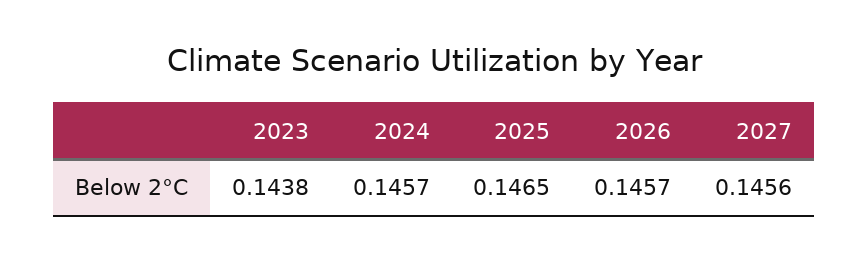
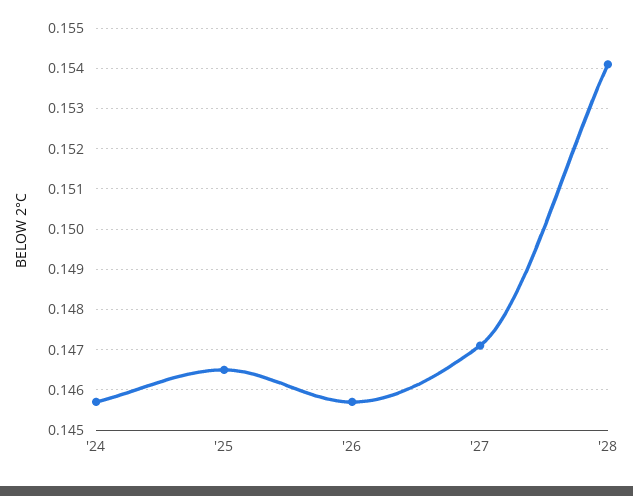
2023: 0.1438 -> none
2027: 0.1456 -> 0.147
'28: none -> 0.154

